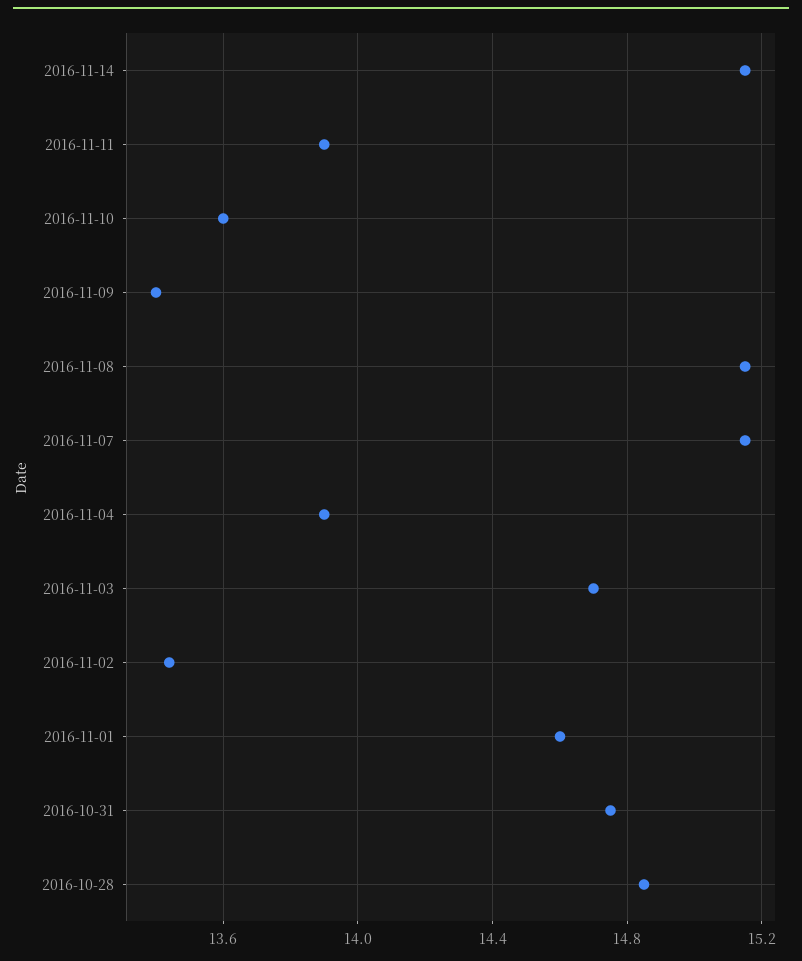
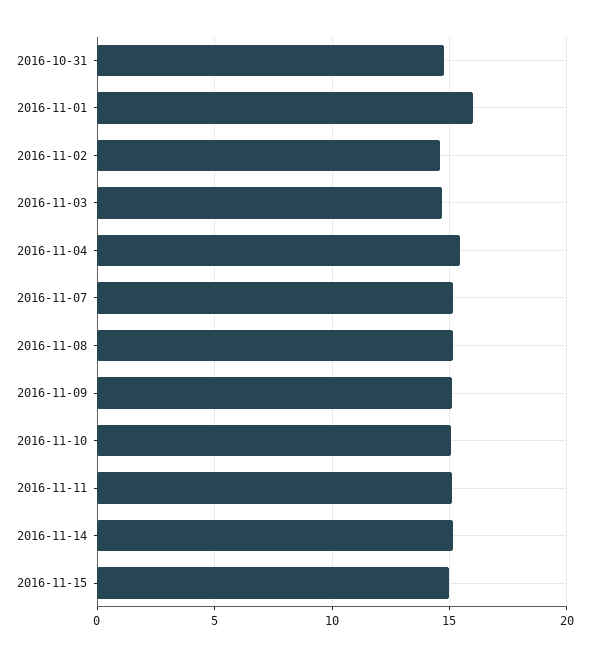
2016-11-11: 13.9 -> 15
2016-11-10: 13.6 -> 15
2016-11-09: 13.4 -> 15
2016-11-04: 13.9 -> 15.5
2016-11-02: 13.45 -> 14.5
2016-11-01: 14.6 -> 16
2016-10-28: 14.85 -> none
2016-11-15: none -> 15

